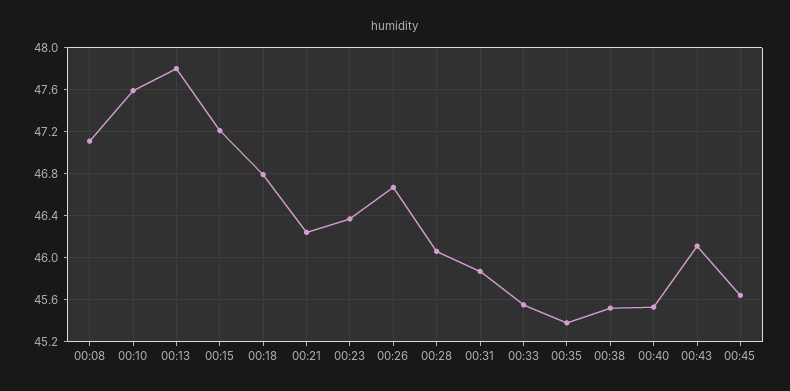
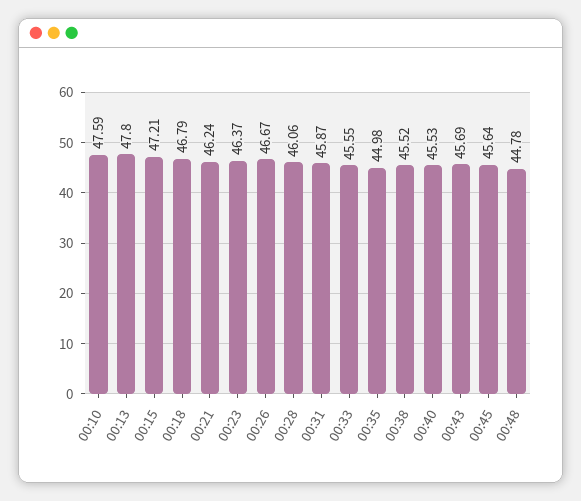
00:08: 47.1 -> none
00:35: 45.4 -> 44.98
00:43: 46.1 -> 45.69
00:48: none -> 44.78

